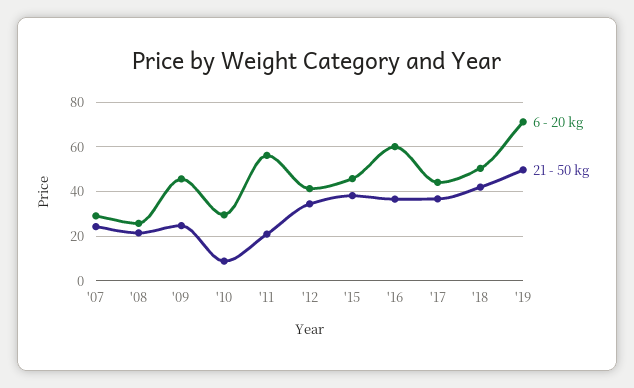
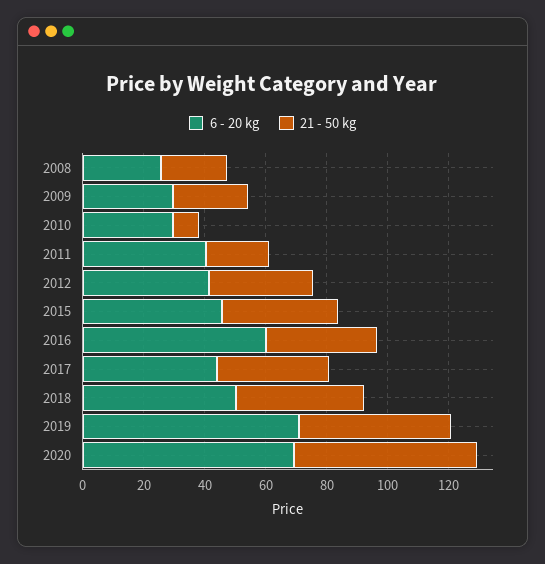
6 - 20 kg, '07: 30 -> none
21 - 50 kg, '07: 25 -> none
6 - 20 kg, '09: 45 -> 30
6 - 20 kg, '11: 55 -> 40
6 - 20 kg, 2020: none -> 70
21 - 50 kg, 2020: none -> 60

